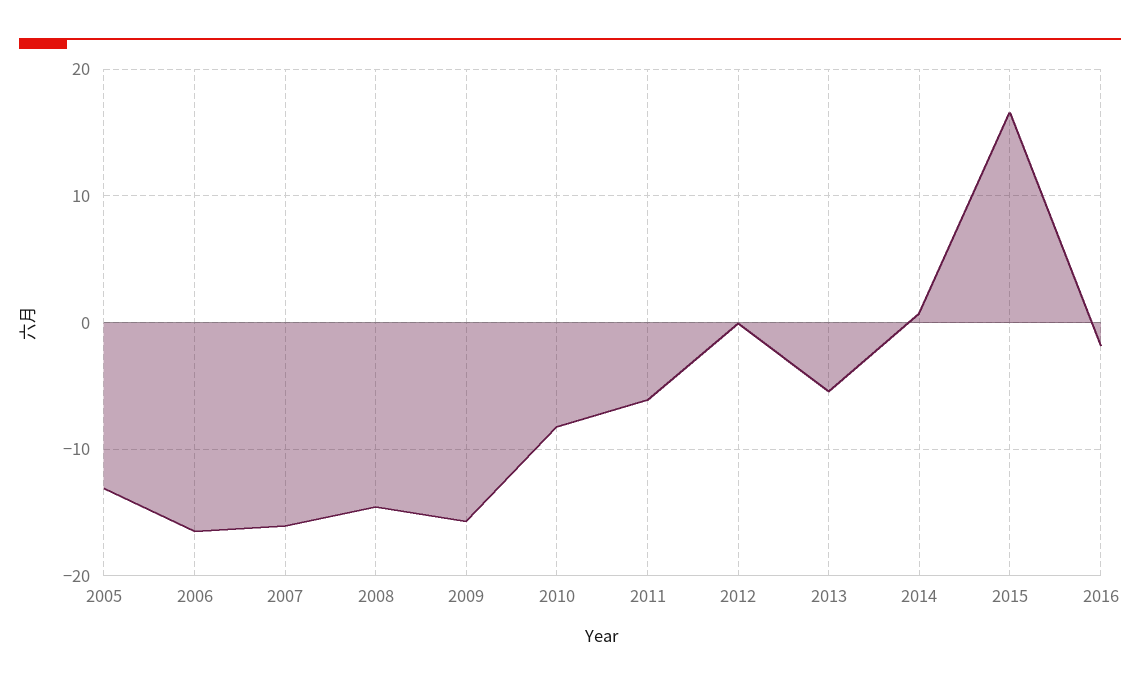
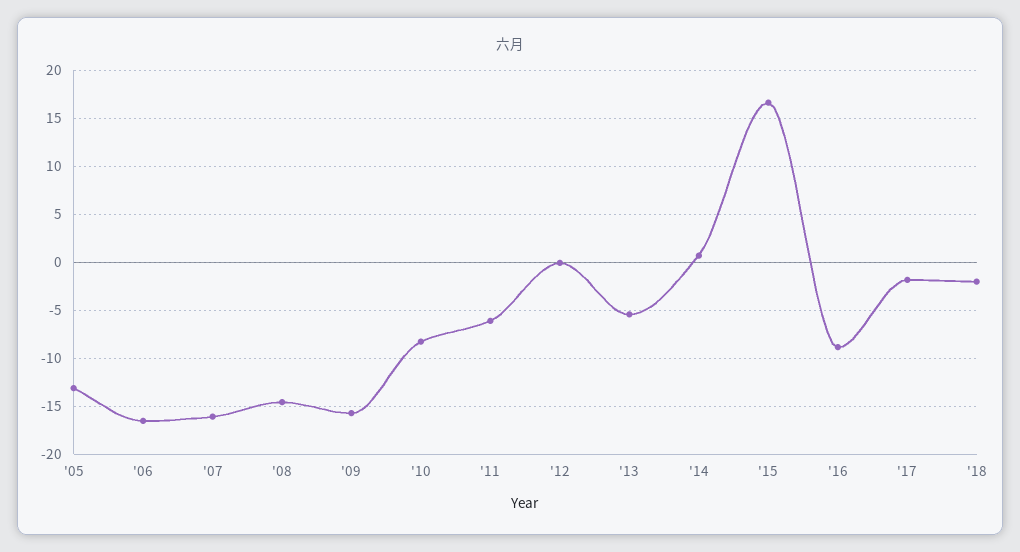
2016: -2 -> -9
'17: none -> -2
'18: none -> -2

